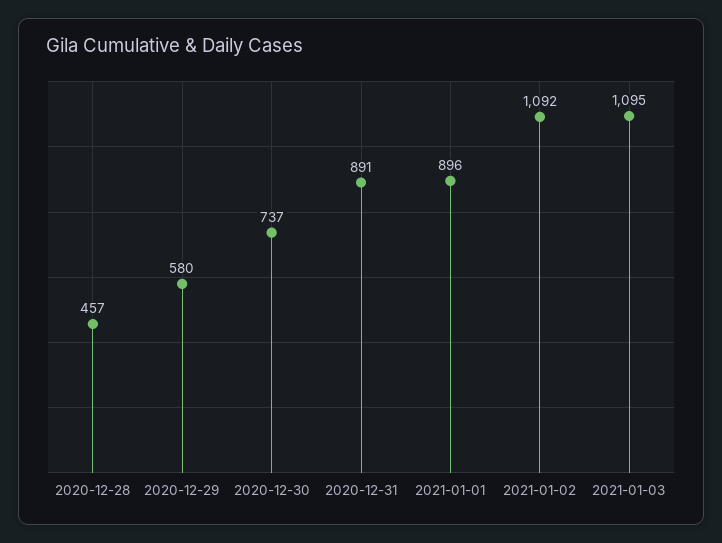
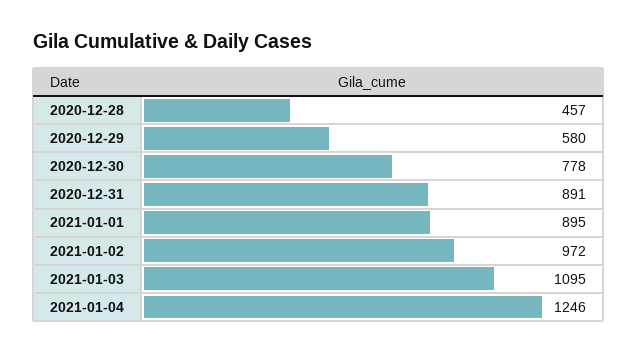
2020-12-30: 737 -> 778
2021-01-01: 896 -> 895
2021-01-02: 1092 -> 972
2021-01-04: none -> 1246

